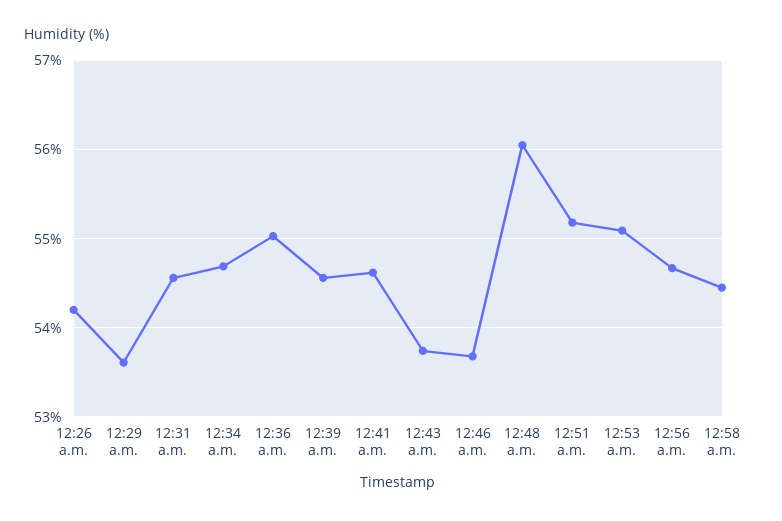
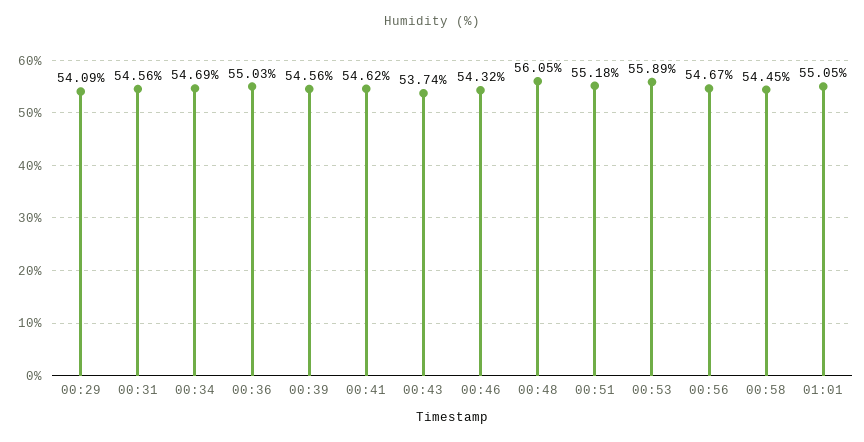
12:26 a.m.: 54.2 -> none
12:29 a.m.: 53.6 -> 54.09
12:46 a.m.: 53.7 -> 54.32
12:53 a.m.: 55.1 -> 55.89
01:01: none -> 55.05

